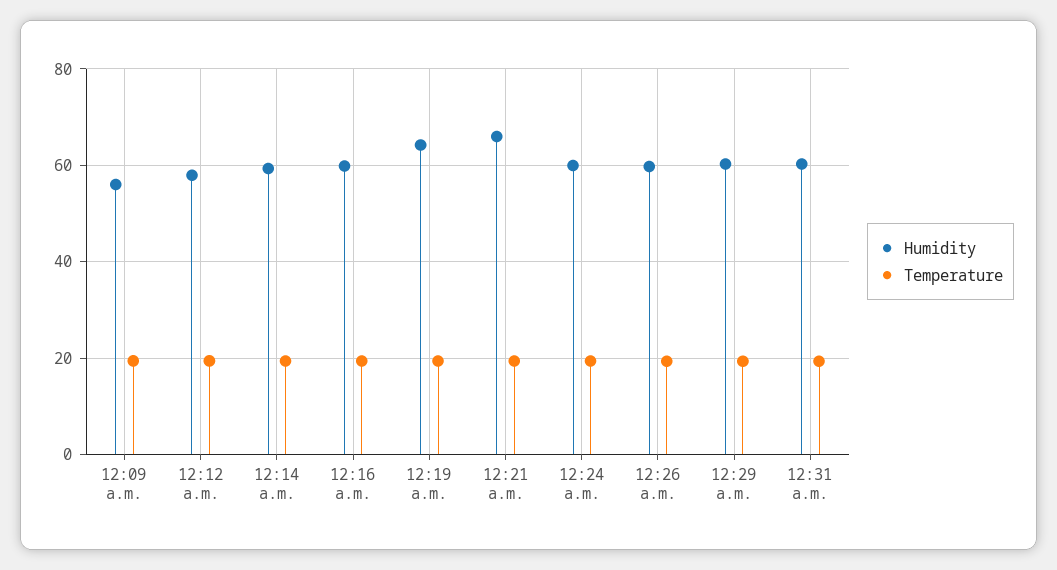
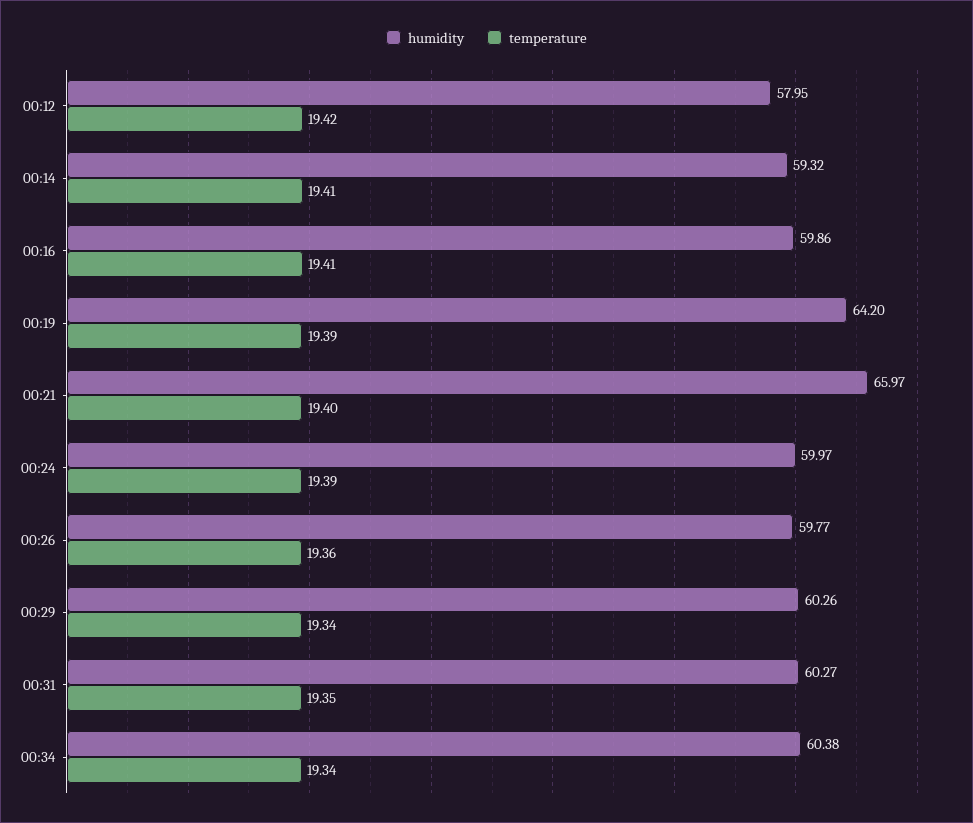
Humidity, 12:09 a.m.: 56 -> none
Temperature, 12:09 a.m.: 20 -> none
Humidity, 00:34: none -> 60.38
Temperature, 00:34: none -> 19.34

